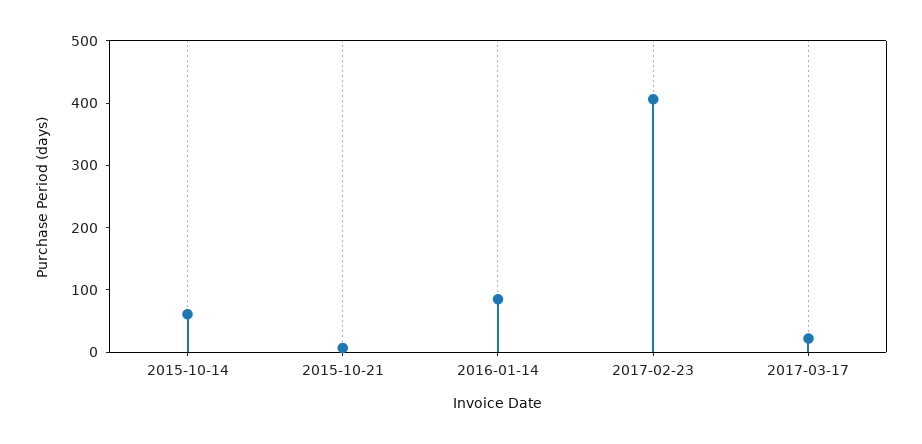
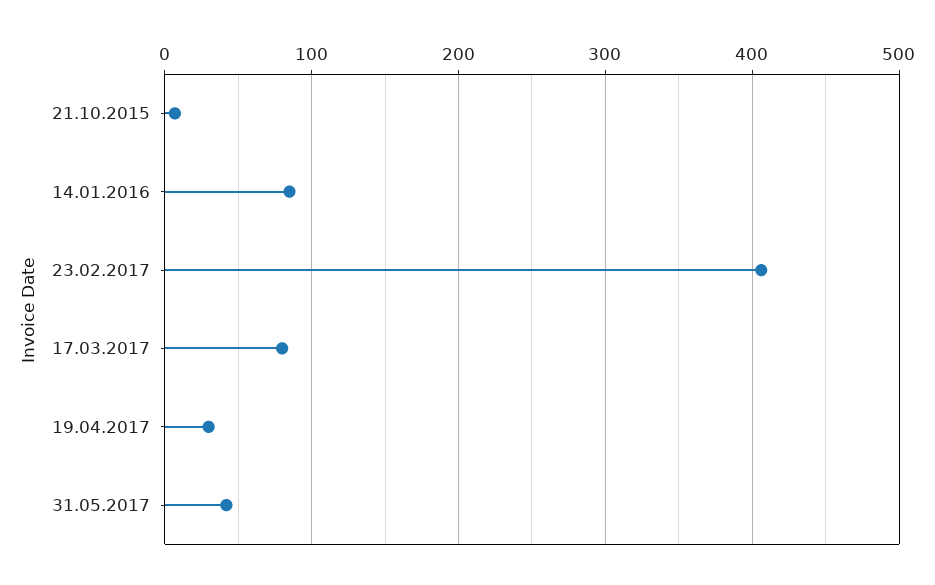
2015-10-14: 60 -> none
2017-03-17: 20 -> 80
19.04.2017: none -> 30
31.05.2017: none -> 40

